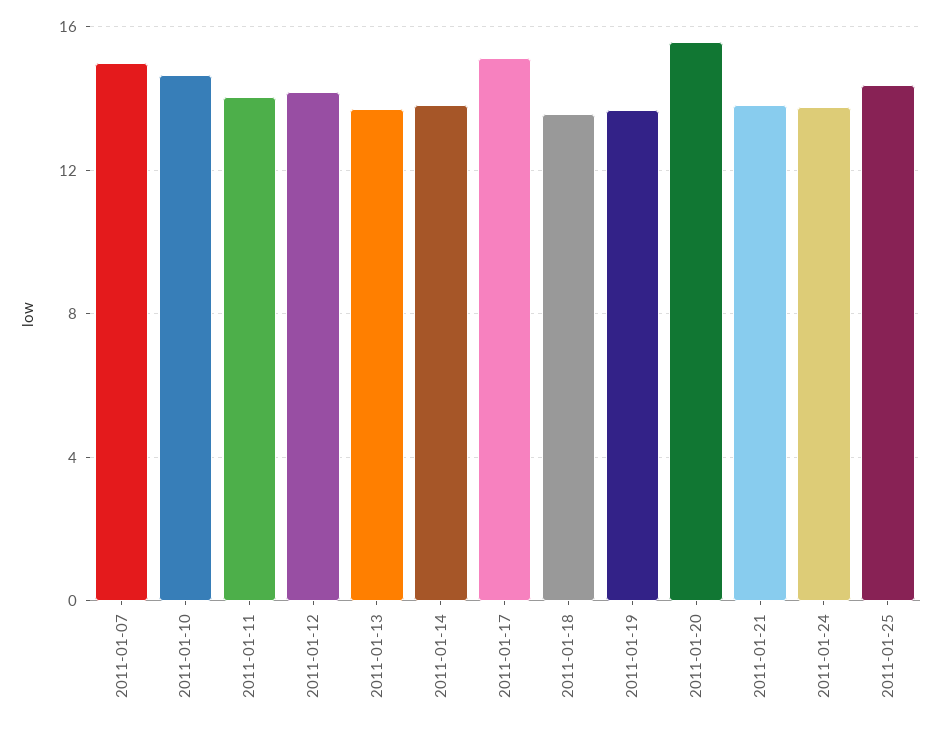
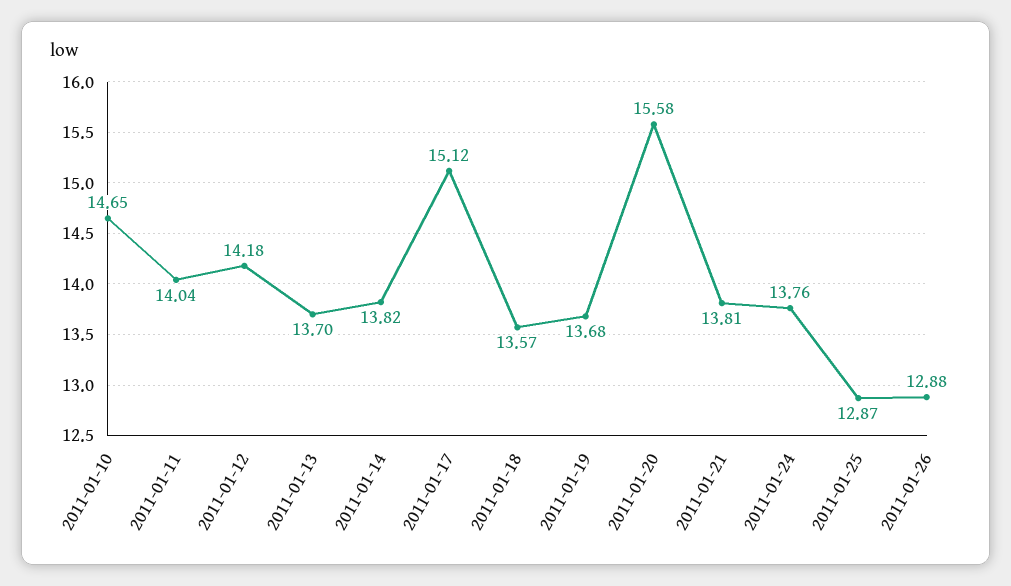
2011-01-07: 15 -> none
2011-01-25: 14.5 -> 12.87
2011-01-26: none -> 12.88

